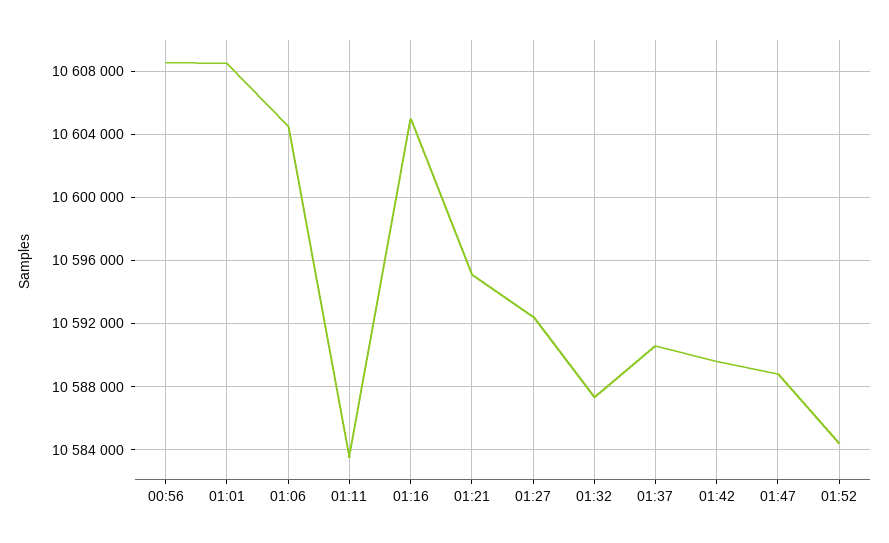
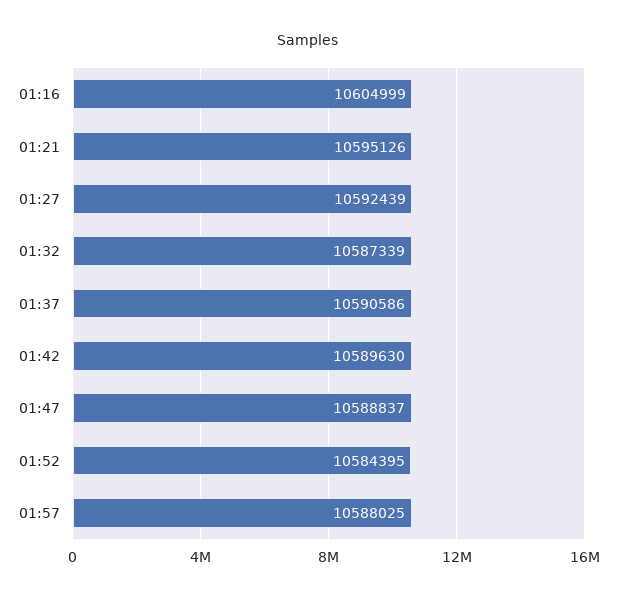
00:56: 10608500 -> none
01:01: 10608500 -> none
01:06: 10604500 -> none
01:11: 10583500 -> none
01:57: none -> 10588025

